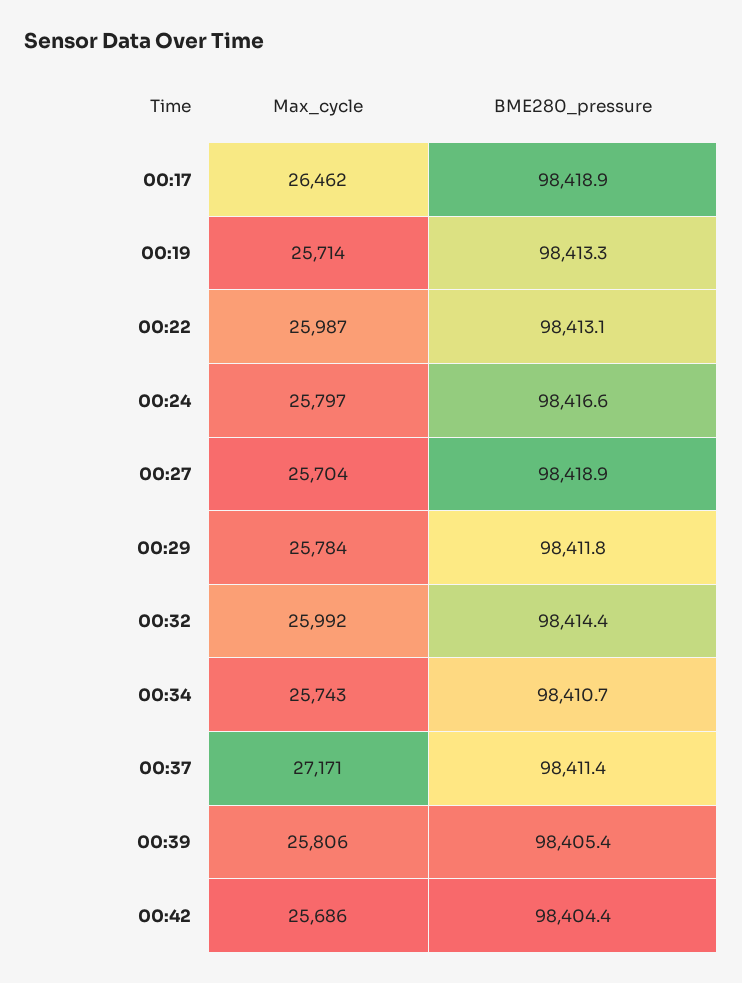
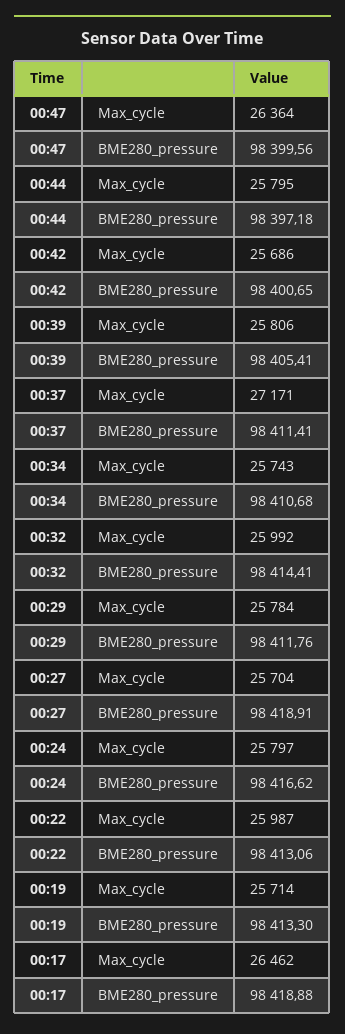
BME280_pressure, 00:42: 98404.4 -> 98400.65
Max_cycle, 00:47: none -> 26364
BME280_pressure, 00:47: none -> 98399.56
Max_cycle, 00:44: none -> 25795
BME280_pressure, 00:44: none -> 98397.18

